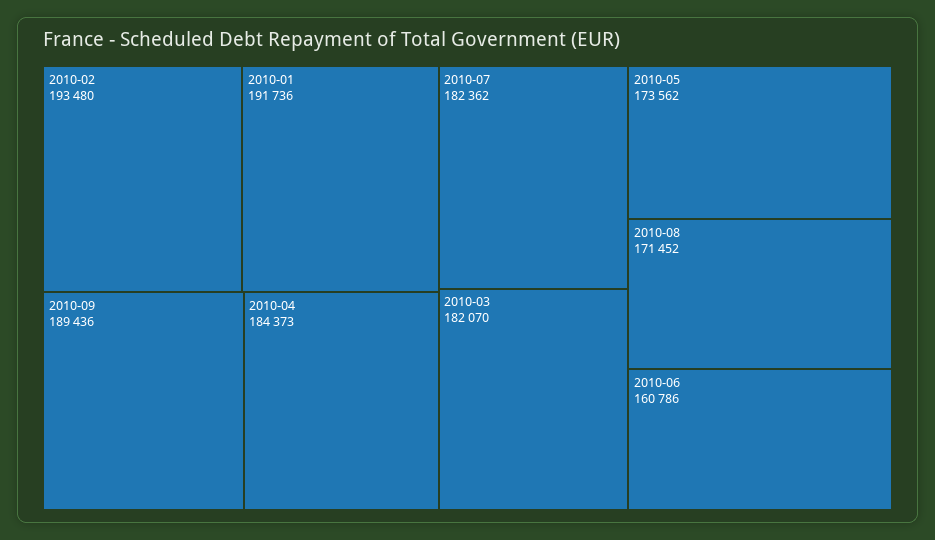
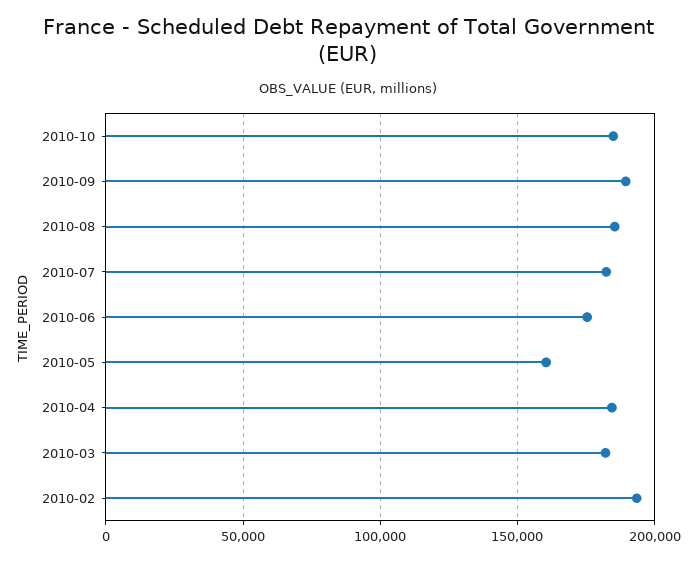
2010-01: 191736 -> none
2010-05: 173562 -> 160000
2010-08: 171452 -> 185000
2010-06: 160786 -> 175000
2010-10: none -> 185000

